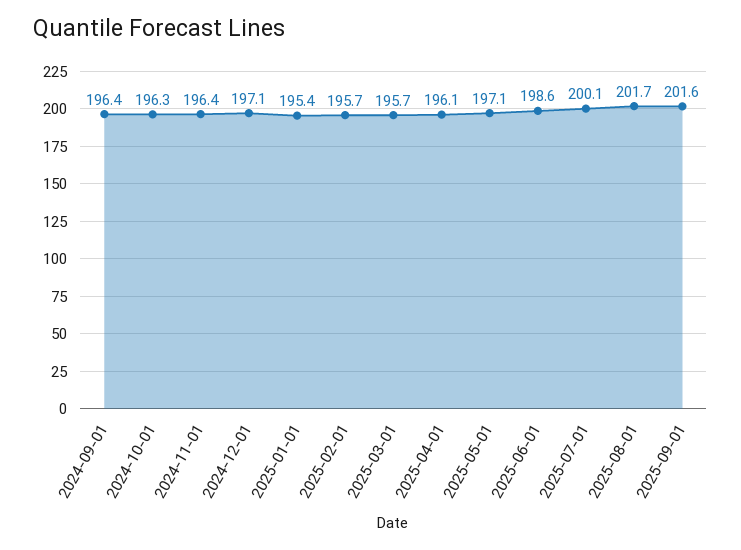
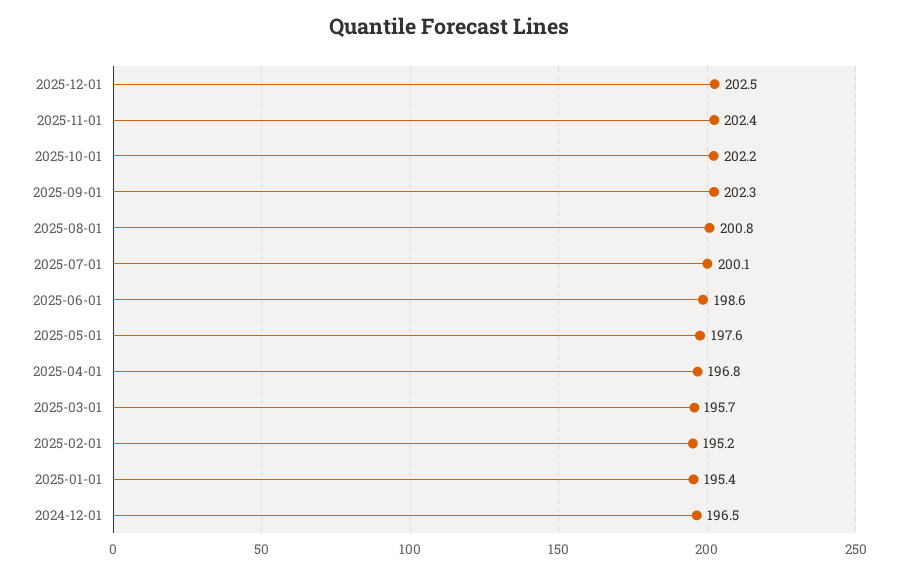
2024-09-01: 196.4 -> none
2024-10-01: 196.3 -> none
2024-11-01: 196.4 -> none
2024-12-01: 197.1 -> 196.5
2025-02-01: 195.7 -> 195.2
2025-04-01: 196.1 -> 196.8
2025-05-01: 197.1 -> 197.6
2025-08-01: 201.7 -> 200.8
2025-09-01: 201.6 -> 202.3
2025-12-01: none -> 202.5
2025-11-01: none -> 202.4
2025-10-01: none -> 202.2

